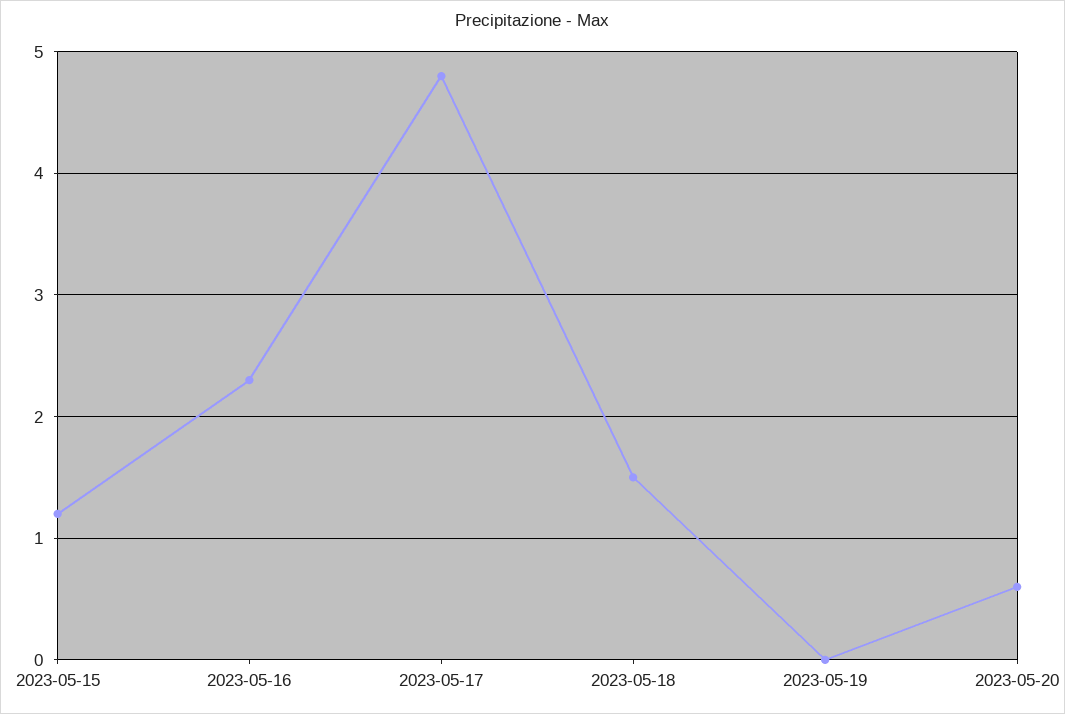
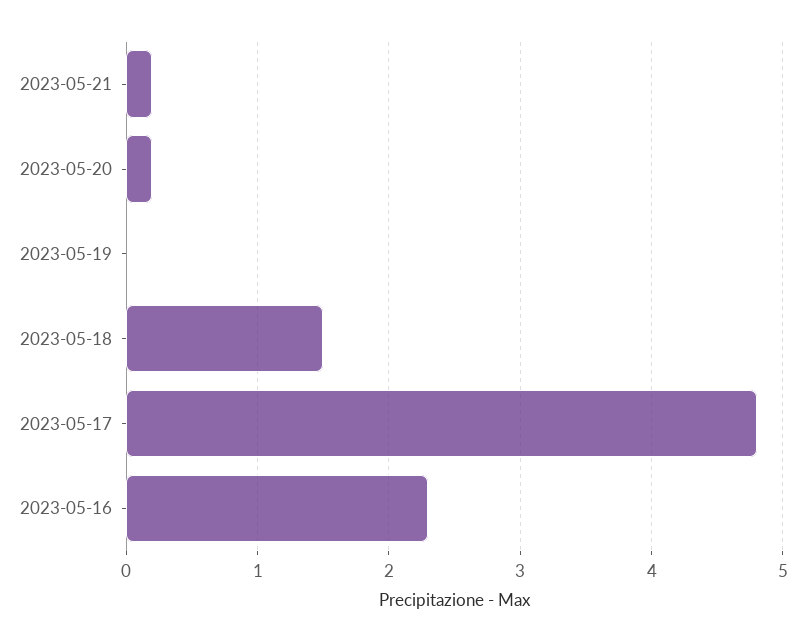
2023-05-15: 1.2 -> none
2023-05-20: 0.6 -> 0.2
2023-05-21: none -> 0.2

